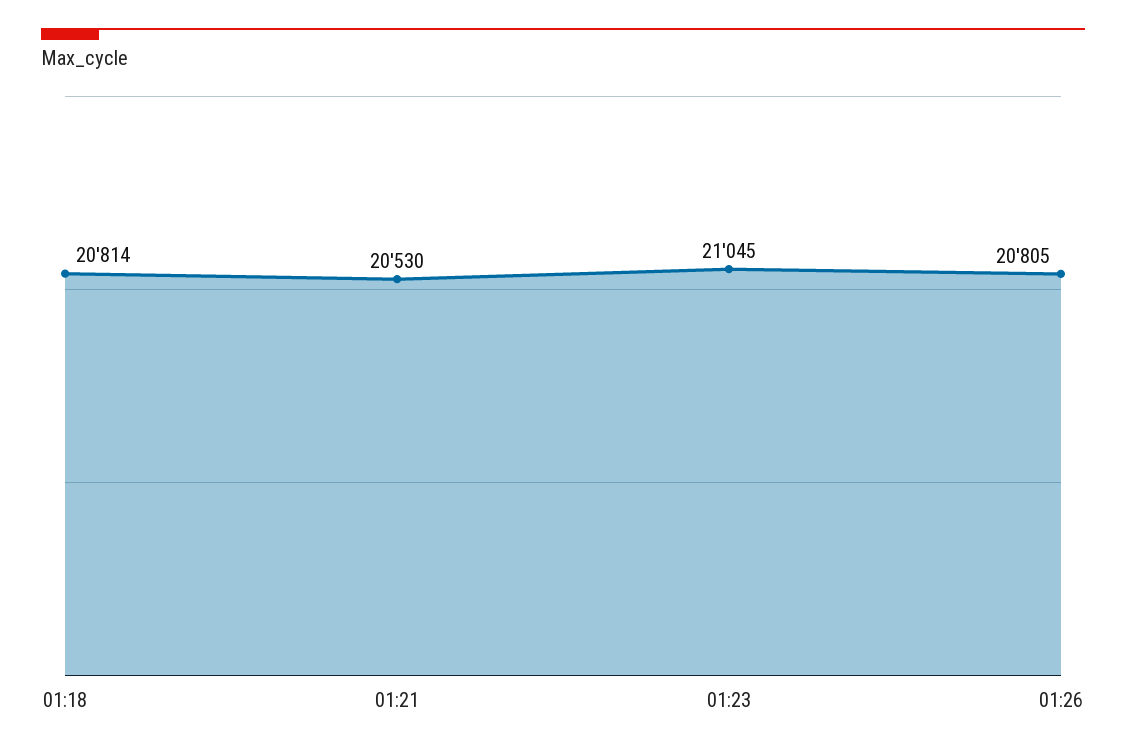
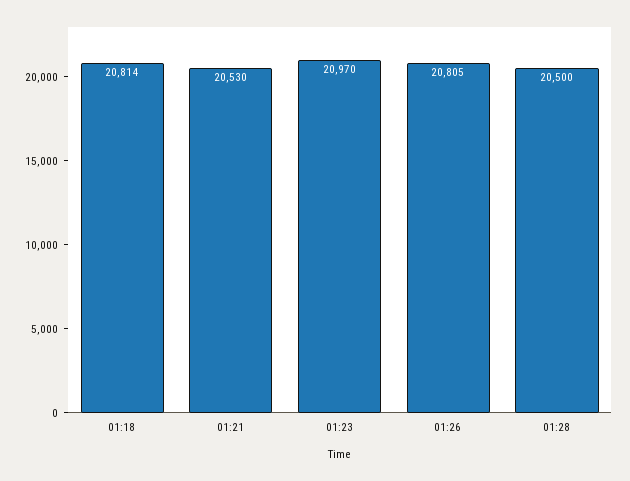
01:23: 21045 -> 20970
01:28: none -> 20500

